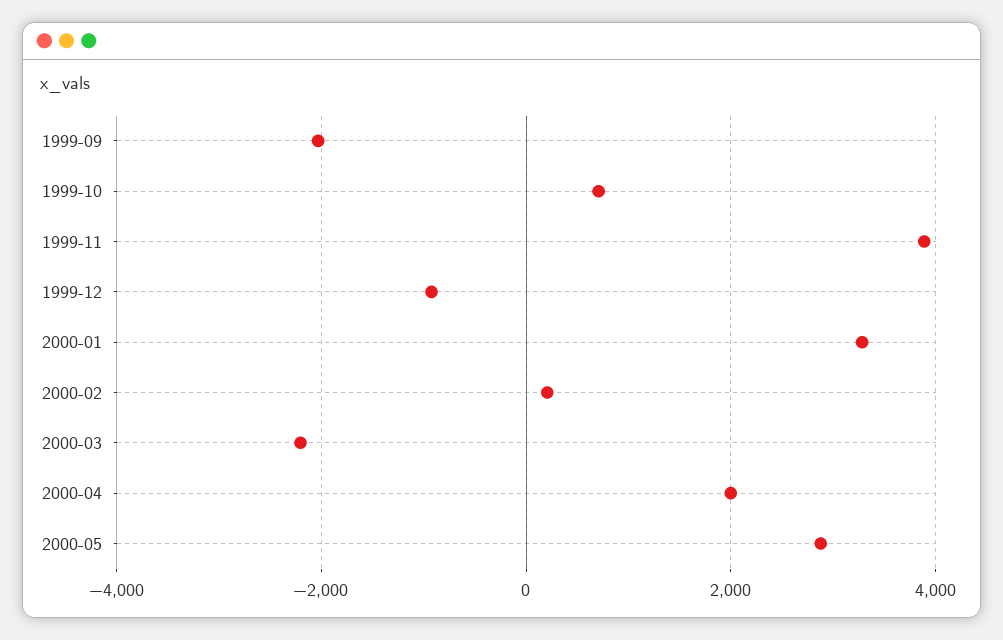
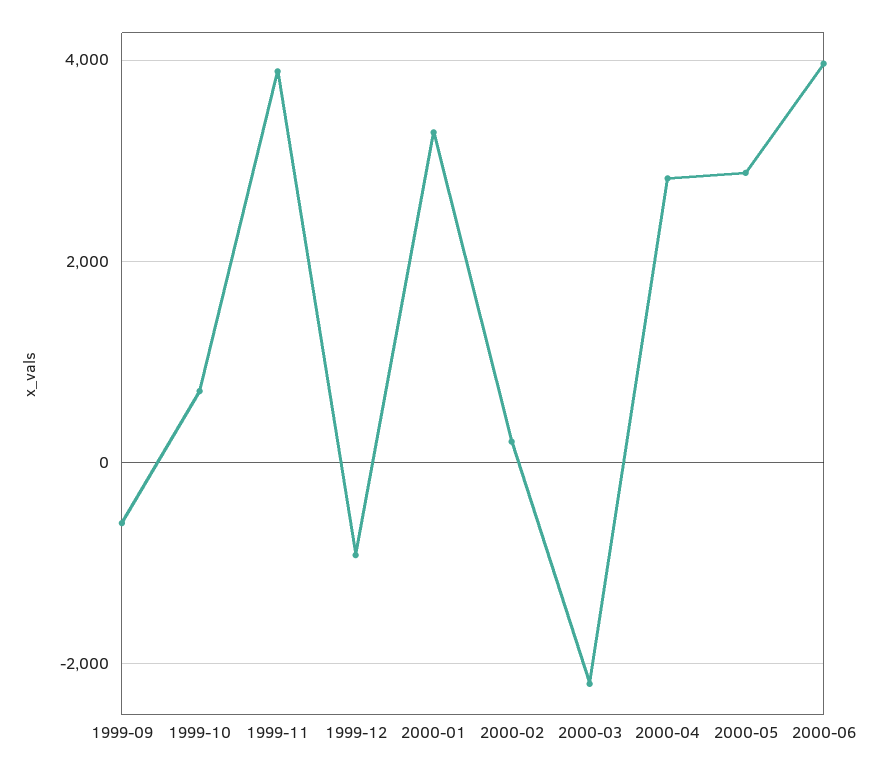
1999-09: -2000 -> -600
2000-04: 2000 -> 2800
2000-06: none -> 4000

